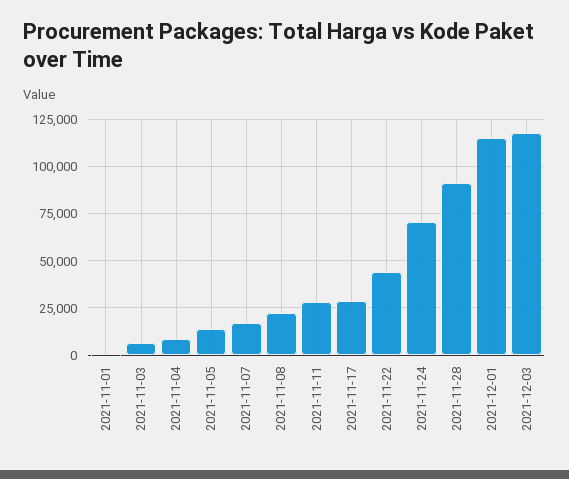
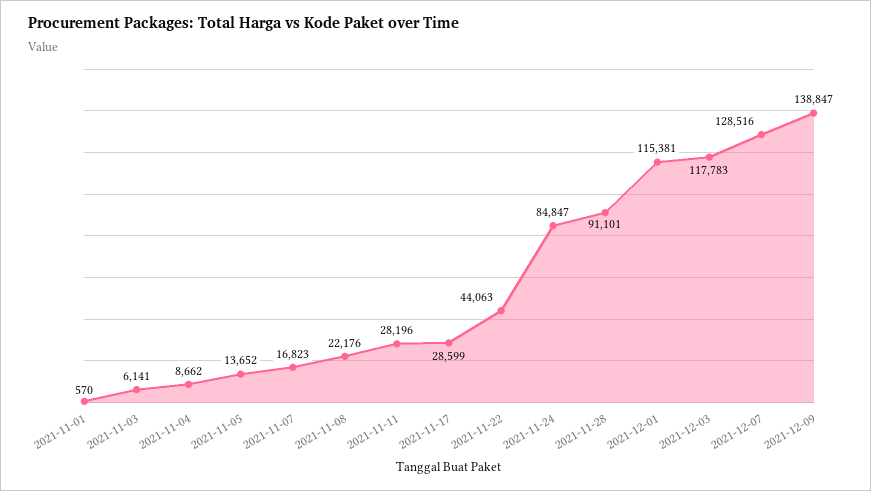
2021-11-24: 70000 -> 84847
2021-12-07: none -> 128516
2021-12-09: none -> 138847

